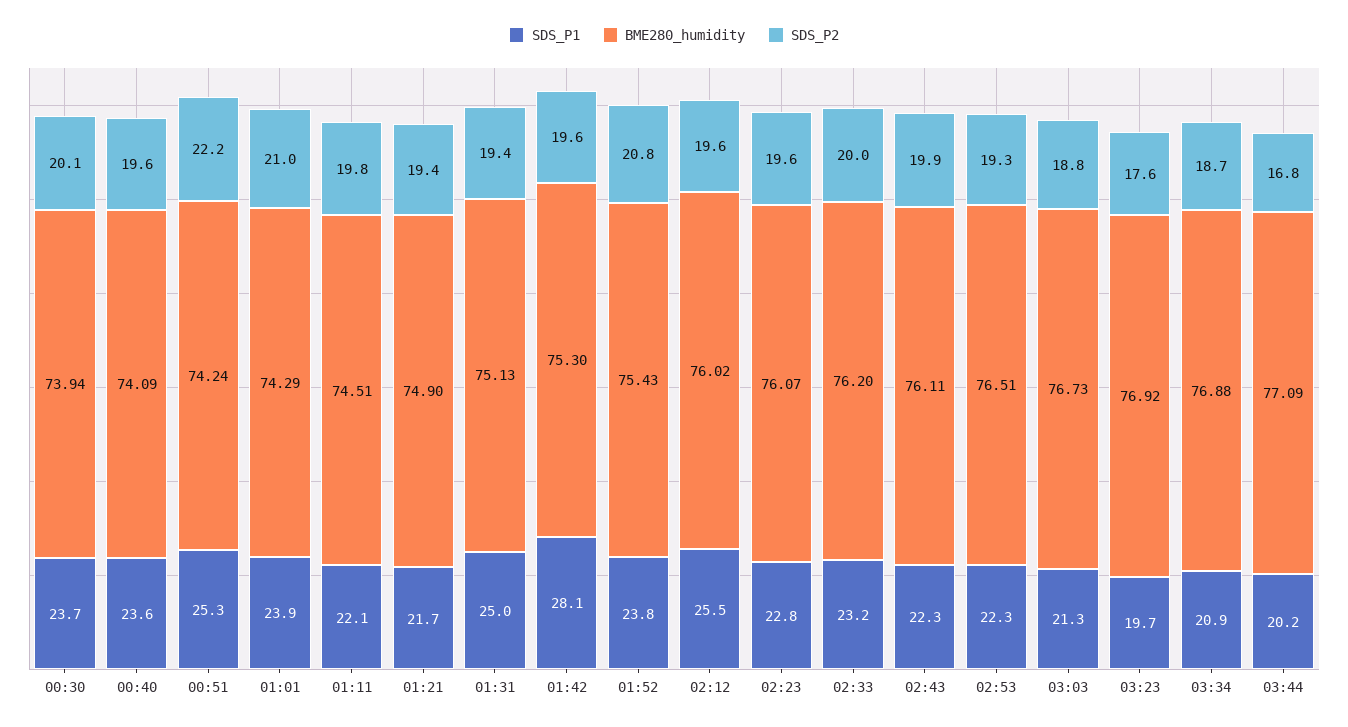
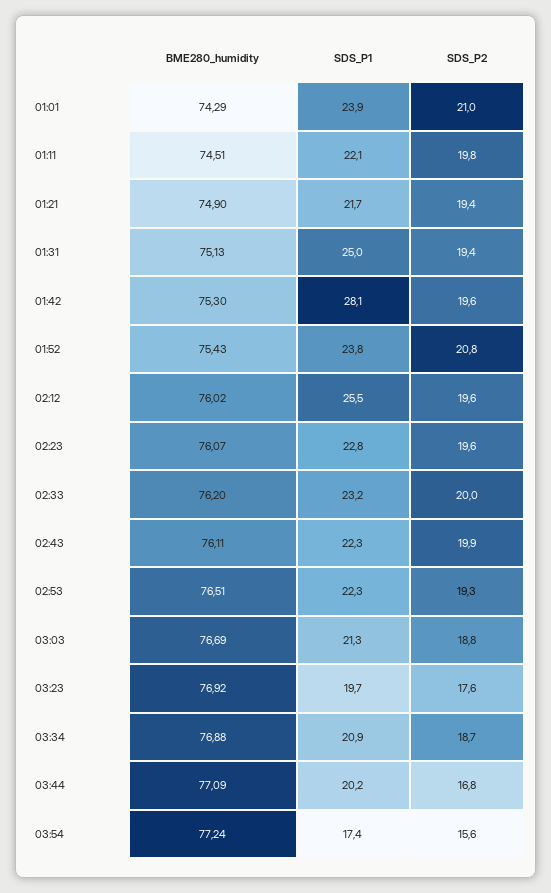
SDS_P1, 00:30: 23.7 -> none
BME280_humidity, 00:30: 73.94 -> none
SDS_P2, 00:30: 20.1 -> none
SDS_P1, 00:40: 23.6 -> none
BME280_humidity, 00:40: 74.09 -> none
SDS_P2, 00:40: 19.6 -> none
SDS_P1, 00:51: 25.3 -> none
BME280_humidity, 00:51: 74.24 -> none
SDS_P2, 00:51: 22.2 -> none
BME280_humidity, 03:03: 76.73 -> 76.69
BME280_humidity, 03:54: none -> 77.24
SDS_P1, 03:54: none -> 17.4
SDS_P2, 03:54: none -> 15.6

